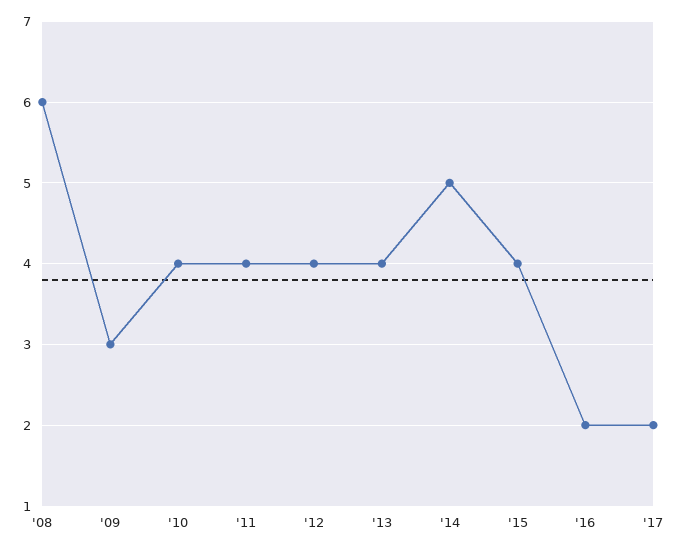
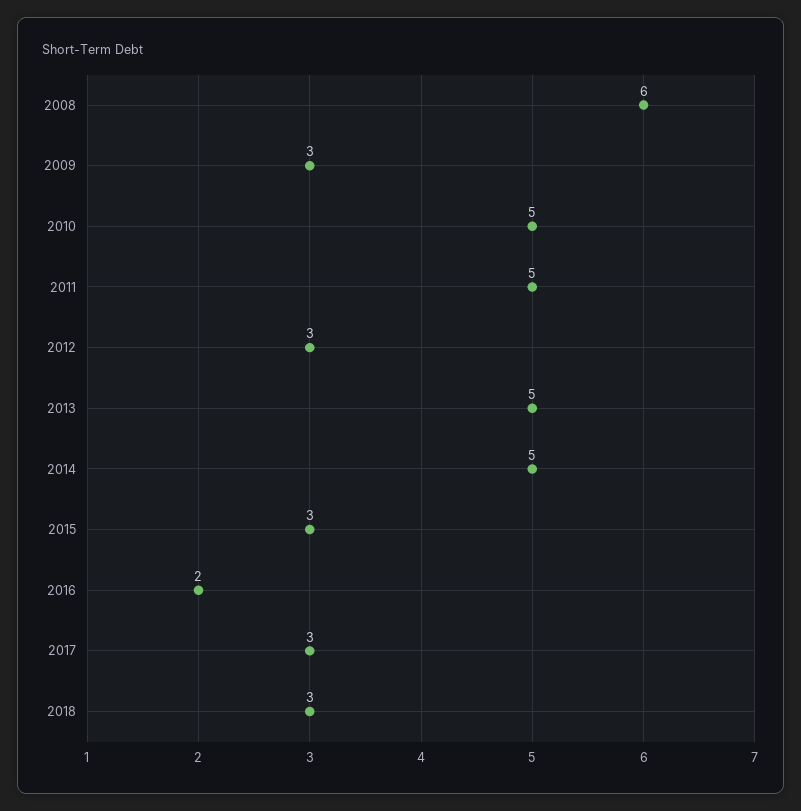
'10: 4 -> 5
'11: 4 -> 5
'12: 4 -> 3
'13: 4 -> 5
'15: 4 -> 3
'17: 2 -> 3
2018: none -> 3

